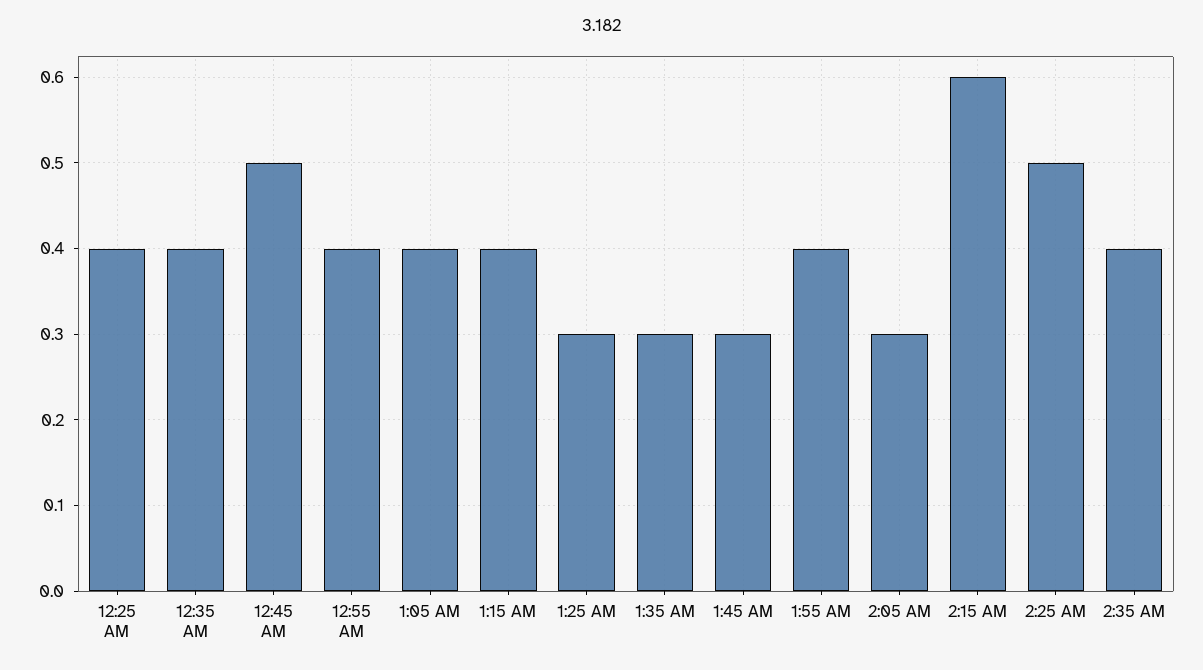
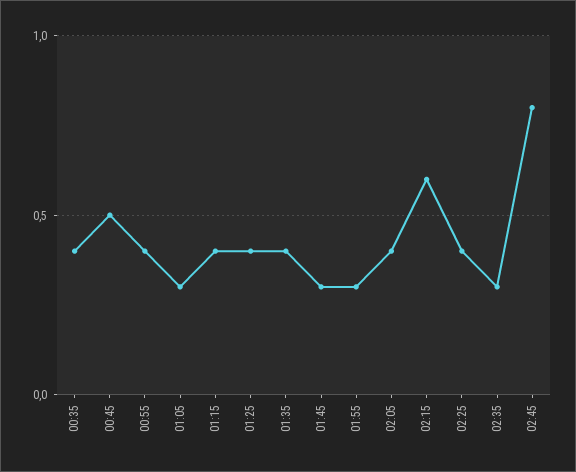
12:25 AM: 0.4 -> none
1:05 AM: 0.4 -> 0.3
1:25 AM: 0.3 -> 0.4
1:35 AM: 0.3 -> 0.4
1:55 AM: 0.4 -> 0.3
2:05 AM: 0.3 -> 0.4
2:25 AM: 0.5 -> 0.4
2:35 AM: 0.4 -> 0.3
02:45: none -> 0.8

